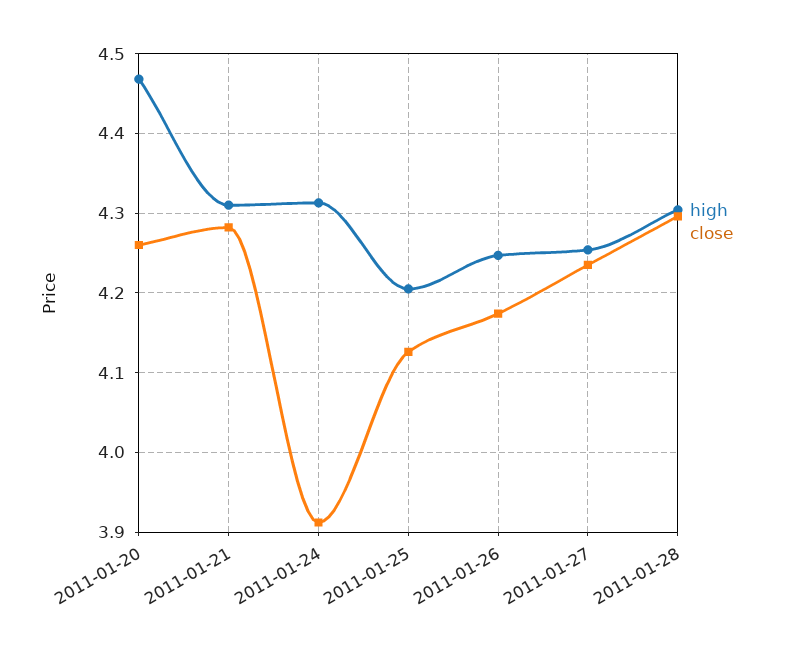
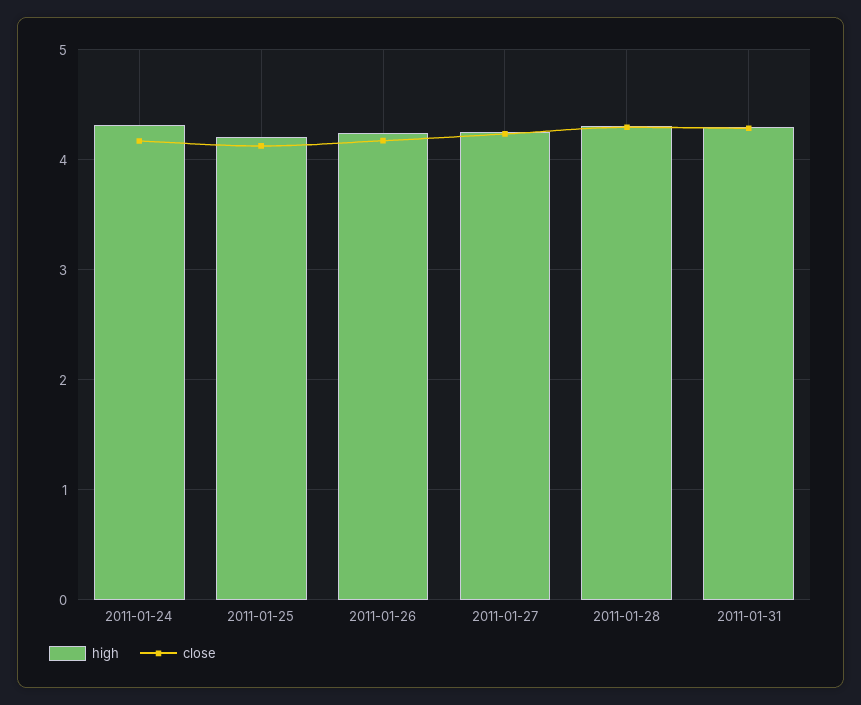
high, 2011-01-20: 4.47 -> none
close, 2011-01-20: 4.26 -> none
high, 2011-01-21: 4.31 -> none
close, 2011-01-21: 4.28 -> none
close, 2011-01-24: 3.91 -> 4.2
high, 2011-01-31: none -> 4.3
close, 2011-01-31: none -> 4.3

